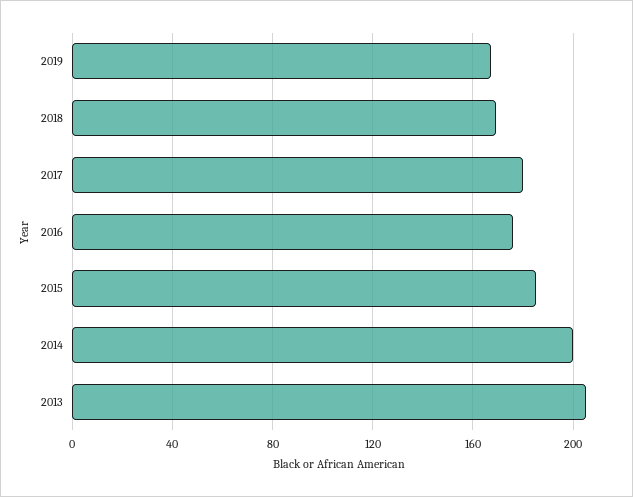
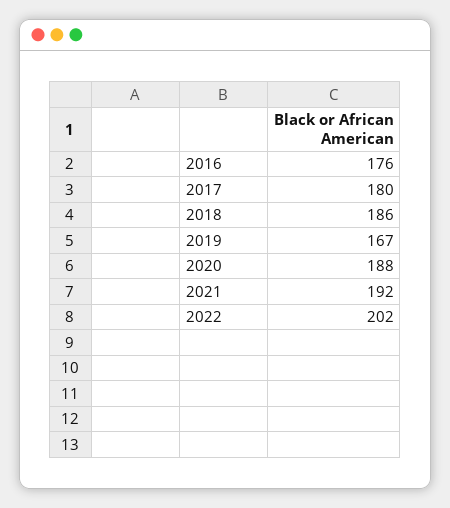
2018: 170 -> 186
2015: 185 -> none
2014: 200 -> none
2013: 205 -> none
2020: none -> 188
2021: none -> 192
2022: none -> 202

